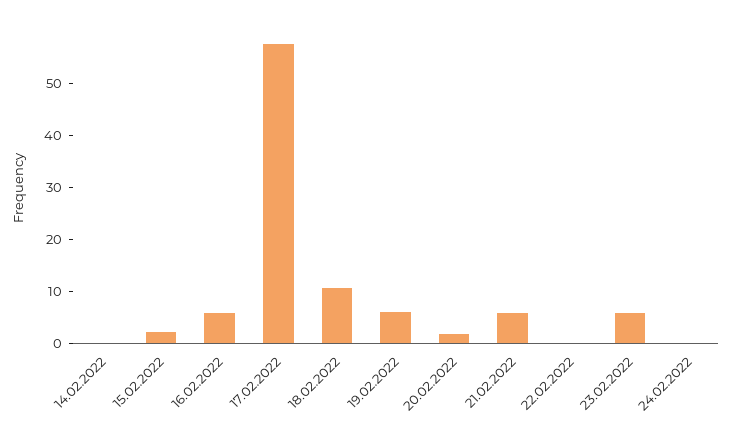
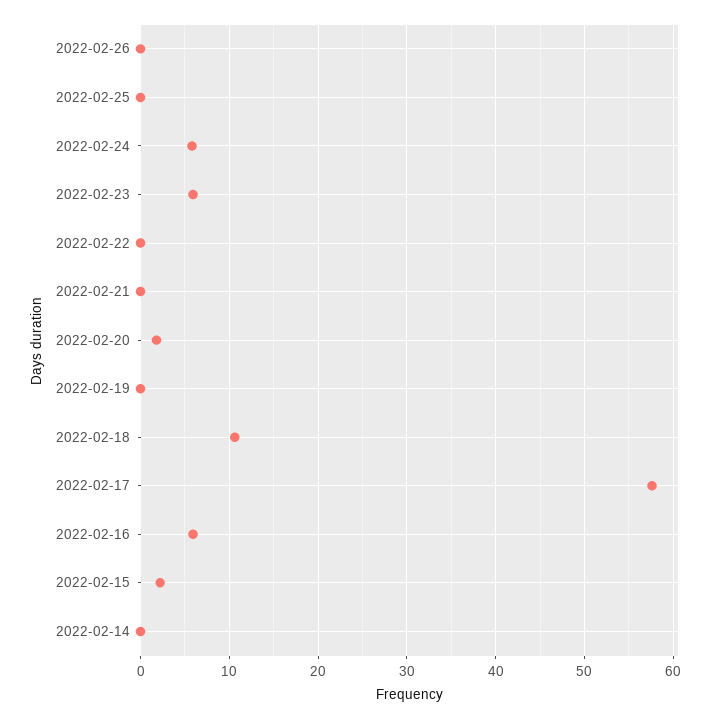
19.02.2022: 6 -> 0
21.02.2022: 6 -> 0
24.02.2022: 0 -> 6
2022-02-26: none -> 0
2022-02-25: none -> 0

